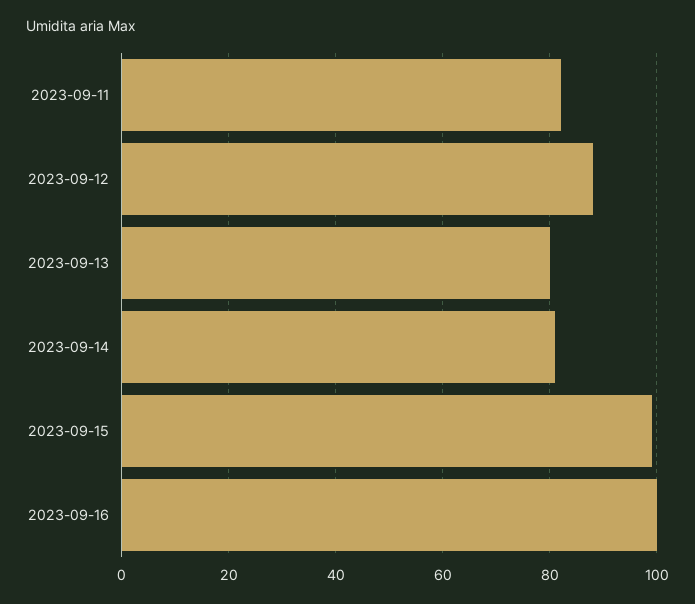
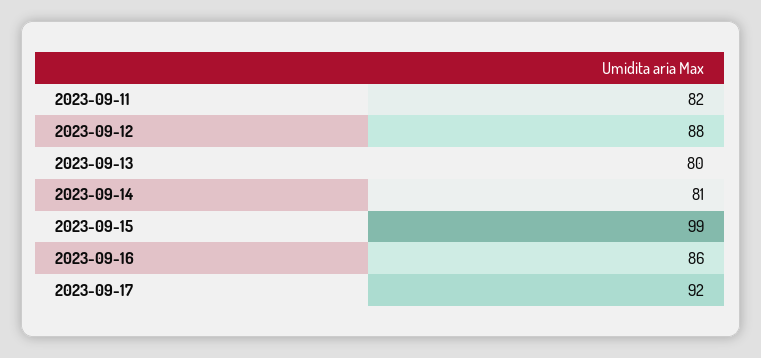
2023-09-16: 100 -> 86
2023-09-17: none -> 92

